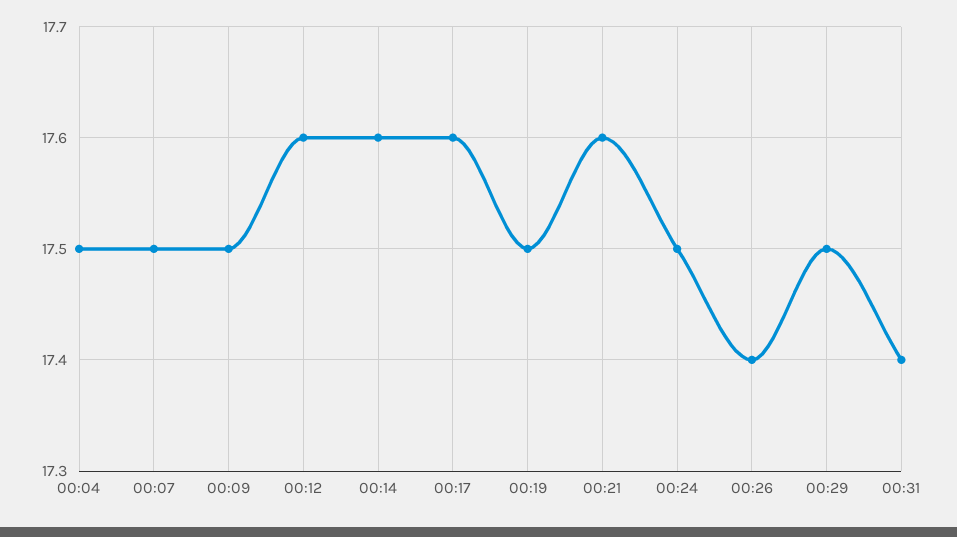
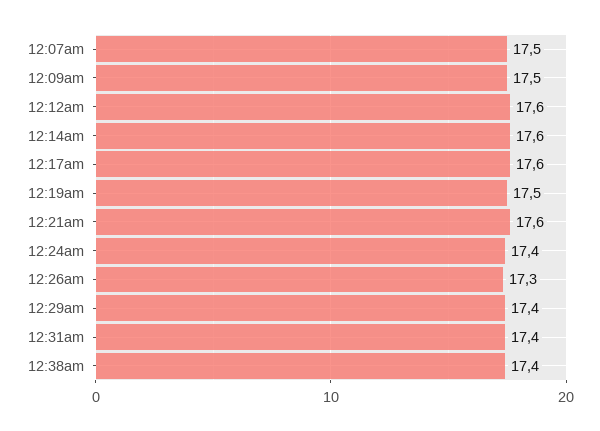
00:04: 17.5 -> none
00:24: 17.5 -> 17.4
00:26: 17.4 -> 17.3
00:29: 17.5 -> 17.4
12:38am: none -> 17.4

